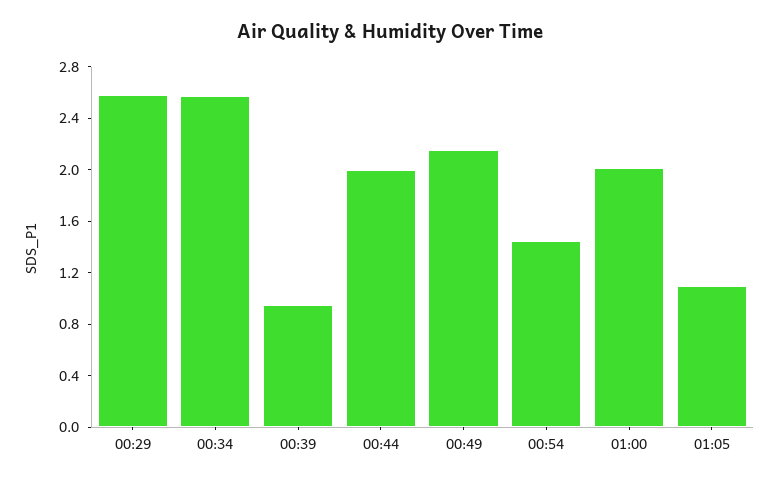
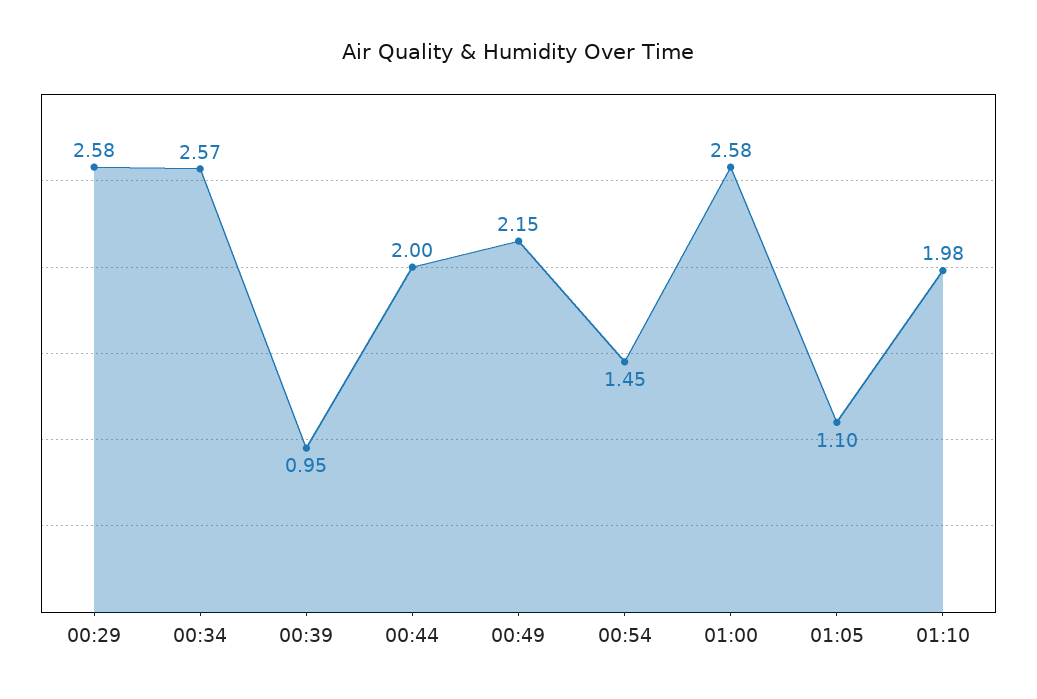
01:00: 2 -> 2.58
01:10: none -> 1.98

